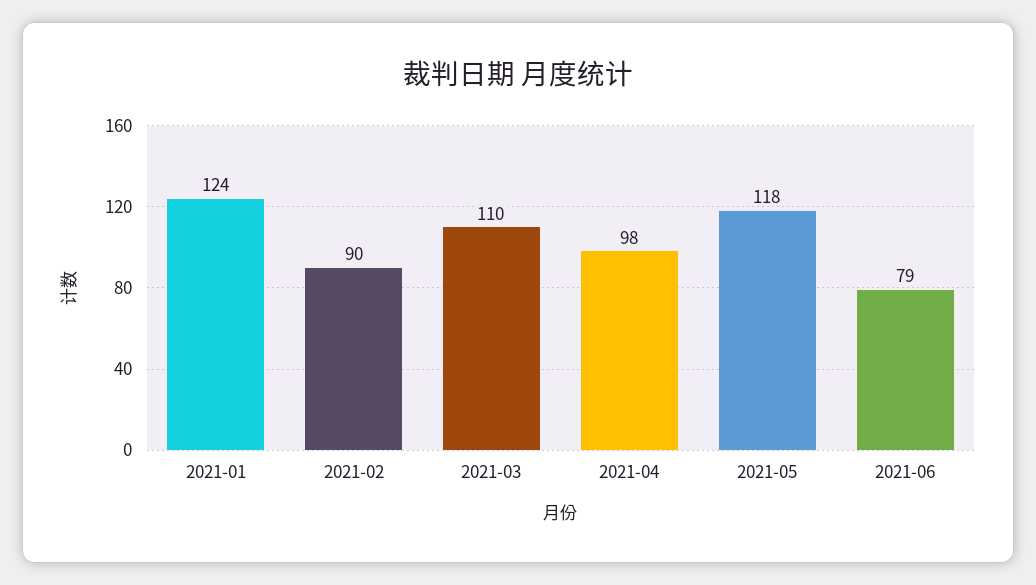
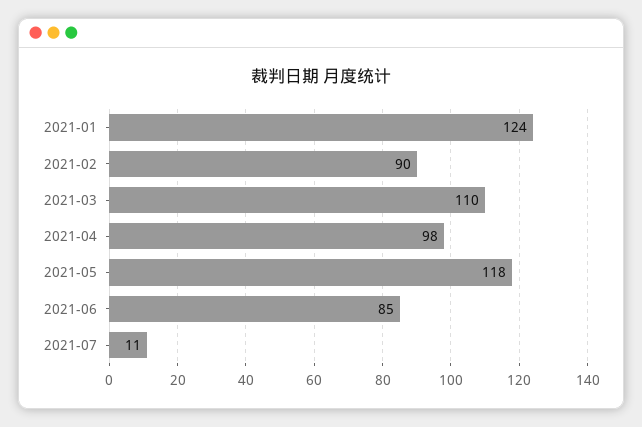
2021-06: 79 -> 85
2021-07: none -> 11

